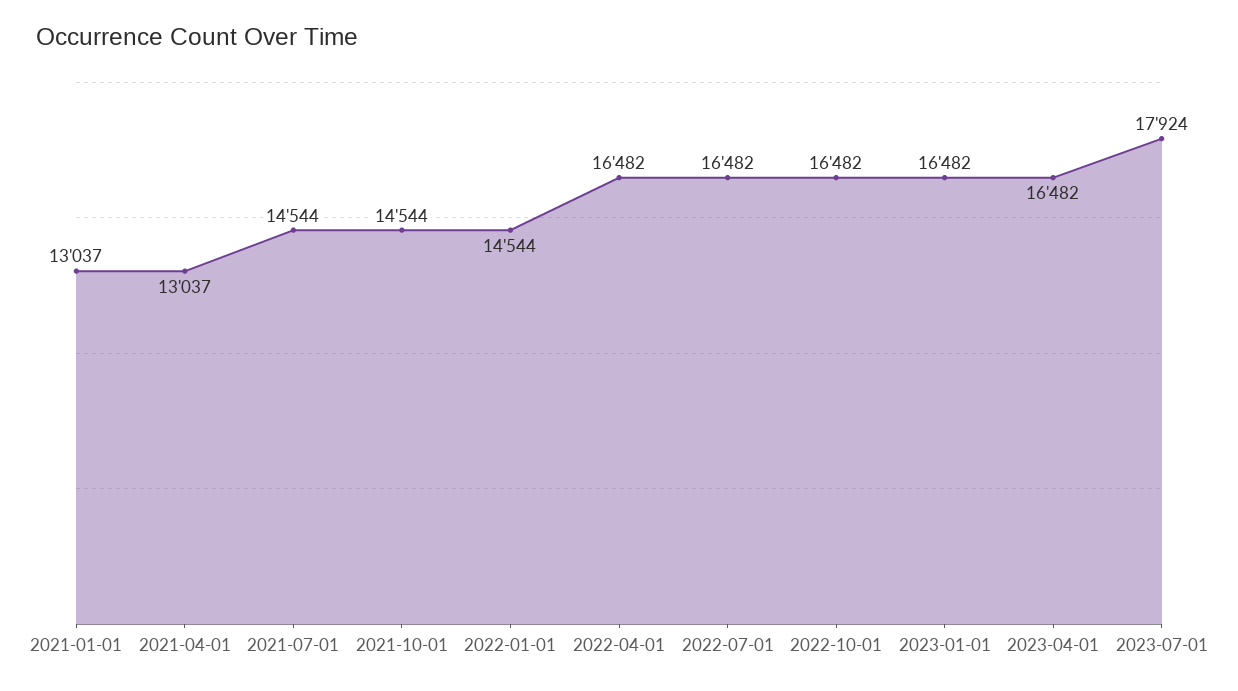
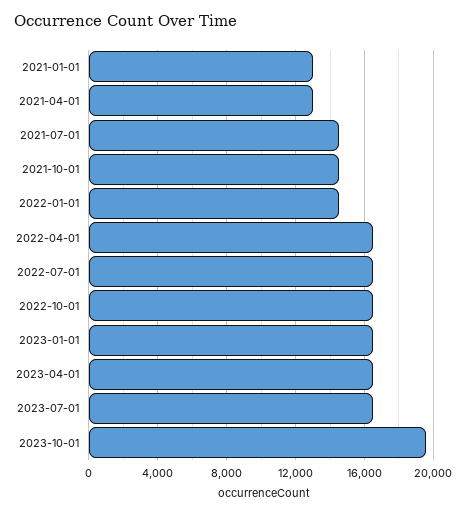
2023-07-01: 17924 -> 16500
2023-10-01: none -> 19500

